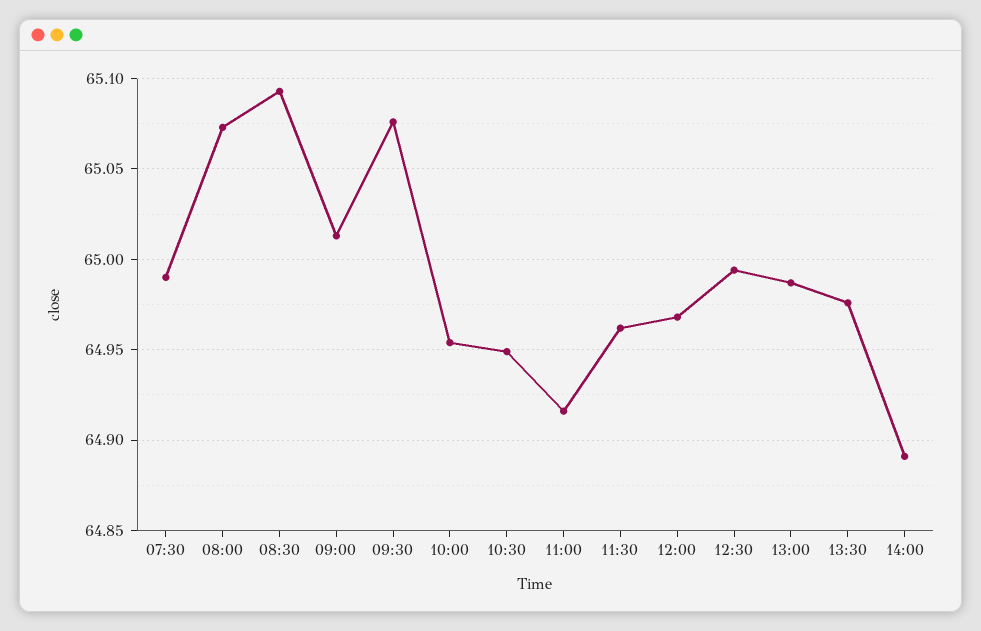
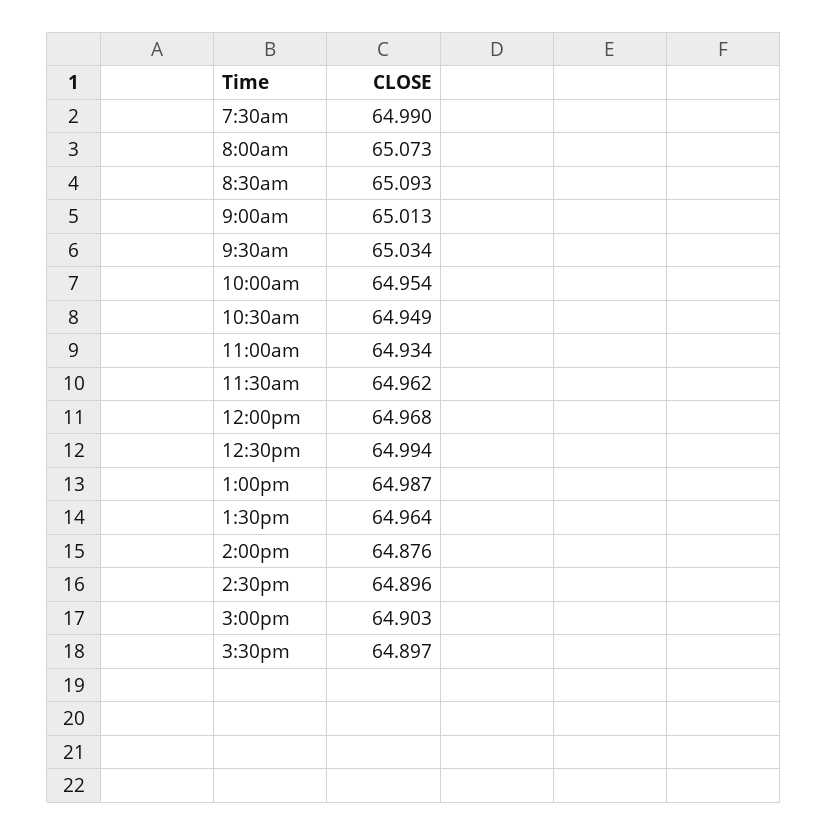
09:30: 65.075 -> 65.034
11:00: 64.915 -> 64.934
13:30: 64.975 -> 64.964
14:00: 64.89 -> 64.876
2:30pm: none -> 64.896
3:00pm: none -> 64.903
3:30pm: none -> 64.897

